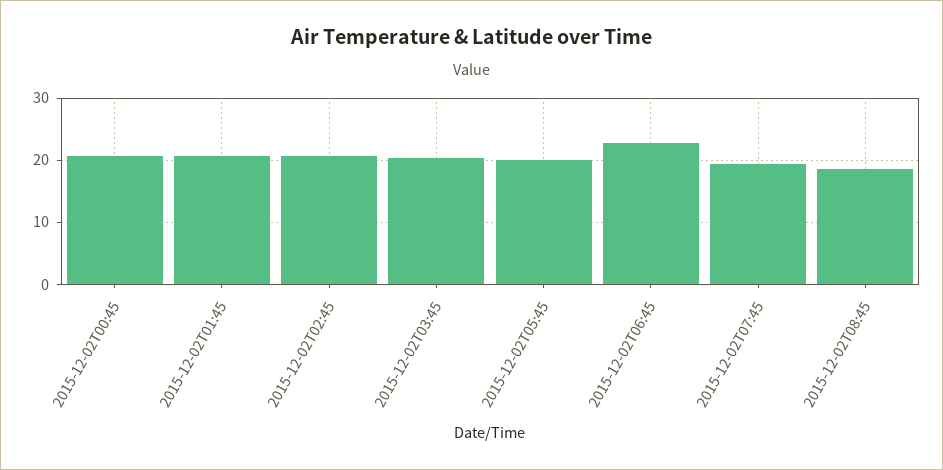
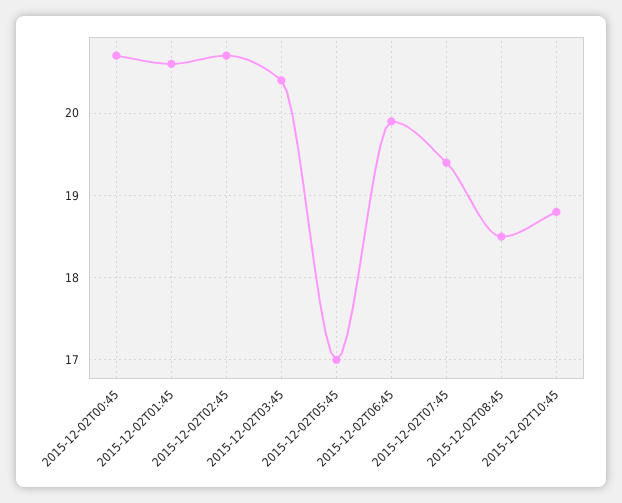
2015-12-02T05:45: 20 -> 17
2015-12-02T06:45: 23 -> 19.9
2015-12-02T10:45: none -> 18.8

